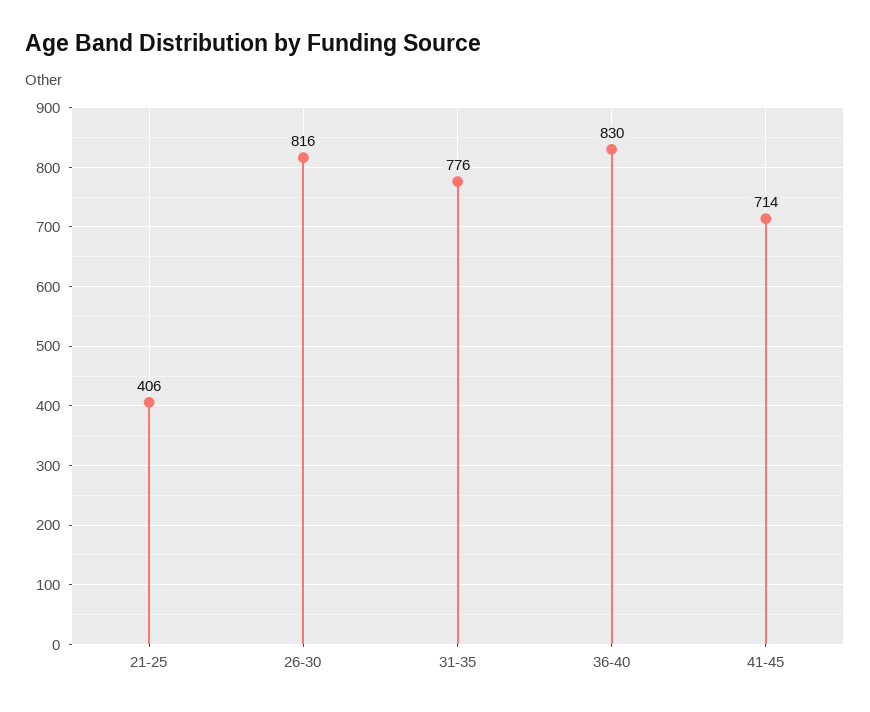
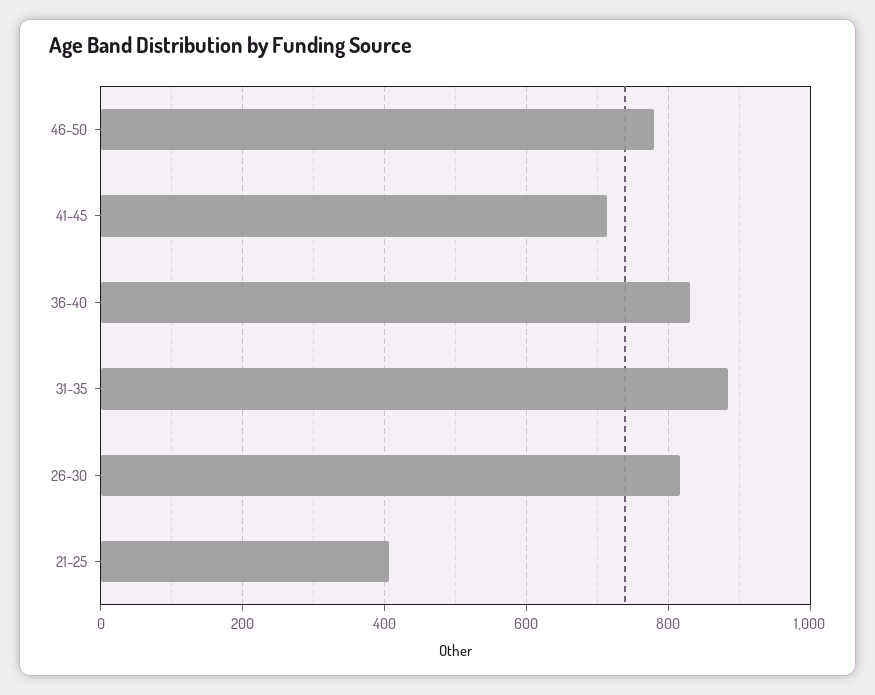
31-35: 776 -> 880
46-50: none -> 780

